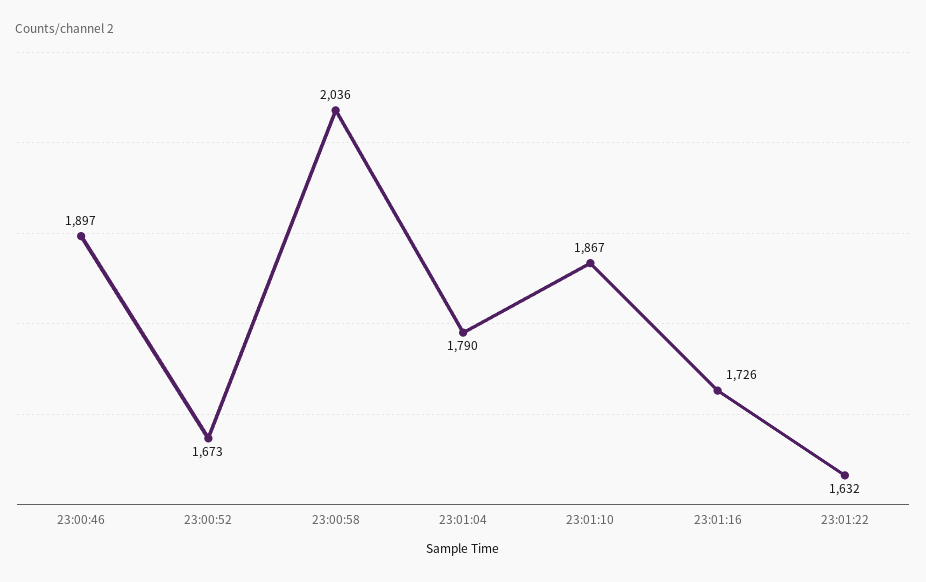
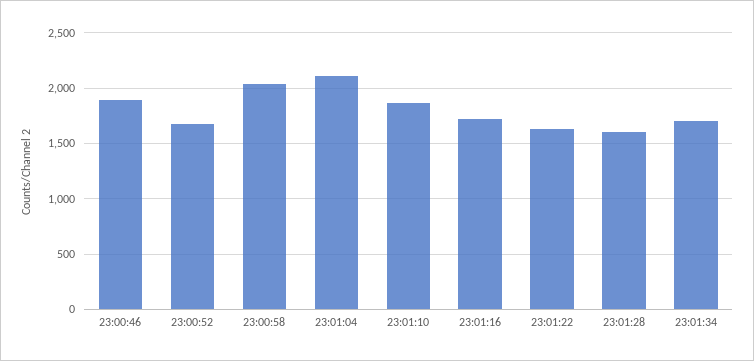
23:01:04: 1790 -> 2100
23:01:28: none -> 1600
23:01:34: none -> 1700

